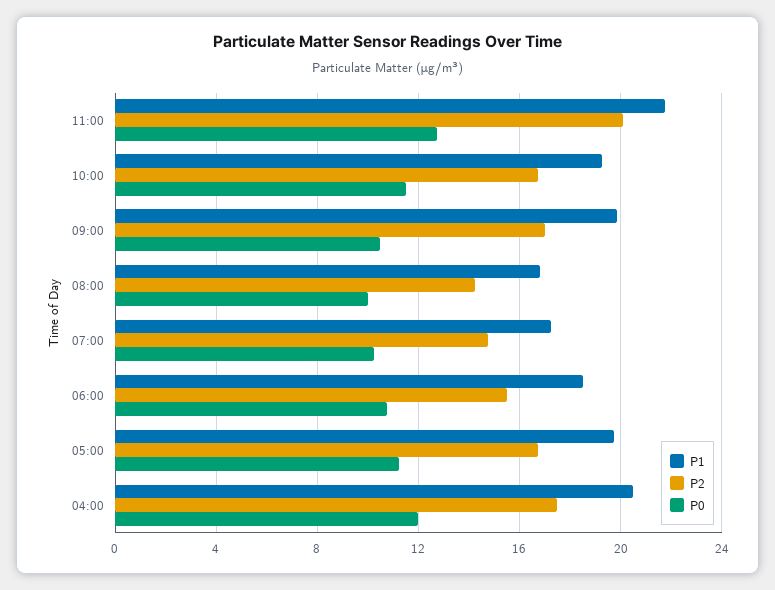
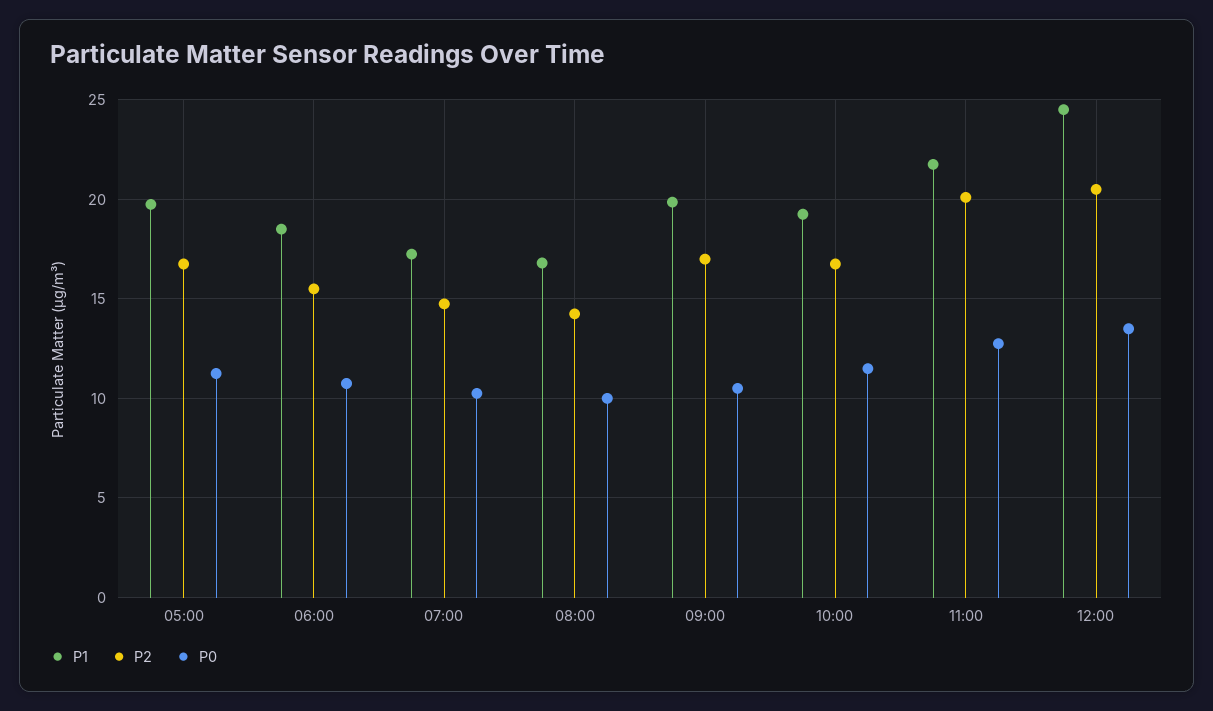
P1, 04:00: 20.5 -> none
P2, 04:00: 17.5 -> none
P0, 04:00: 12 -> none
P1, 12:00: none -> 24.5
P2, 12:00: none -> 20.5
P0, 12:00: none -> 13.5

